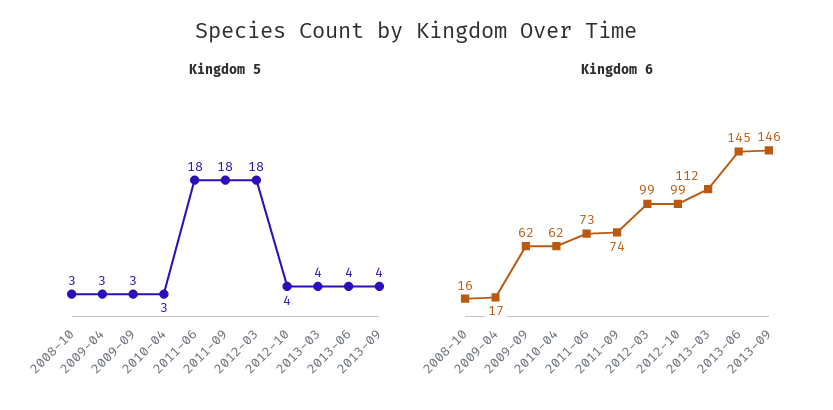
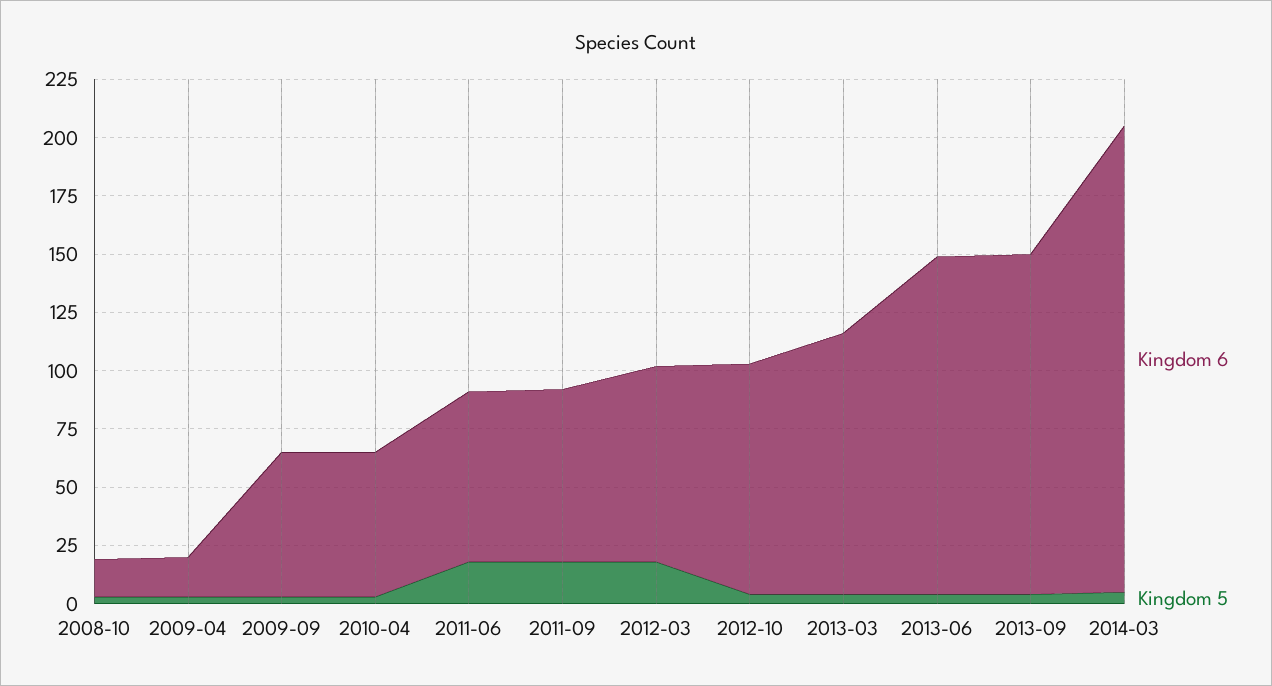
Kingdom 6, 2012-03: 99 -> 85
Kingdom 6, 2014-03: none -> 200
Kingdom 5, 2014-03: none -> 5

